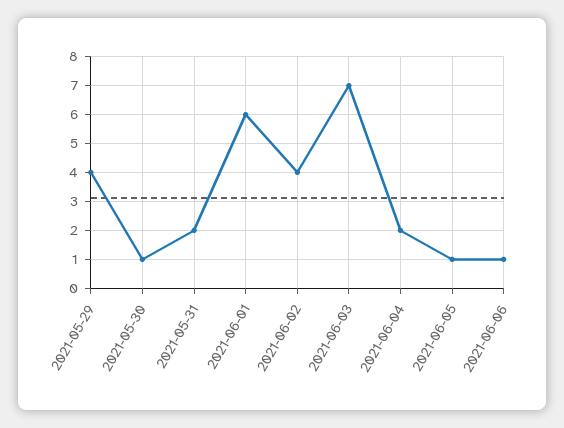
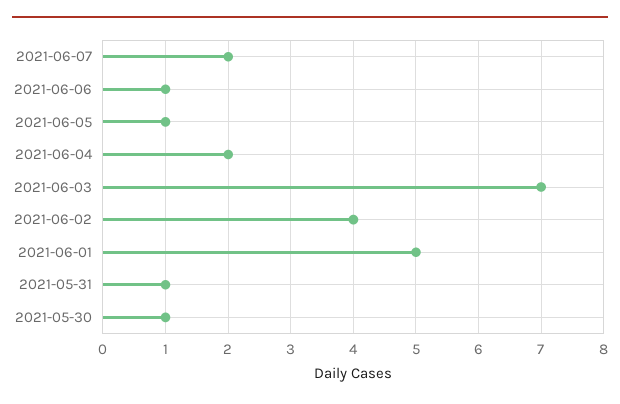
2021-05-29: 4 -> none
2021-05-31: 2 -> 1
2021-06-01: 6 -> 5
2021-06-07: none -> 2

